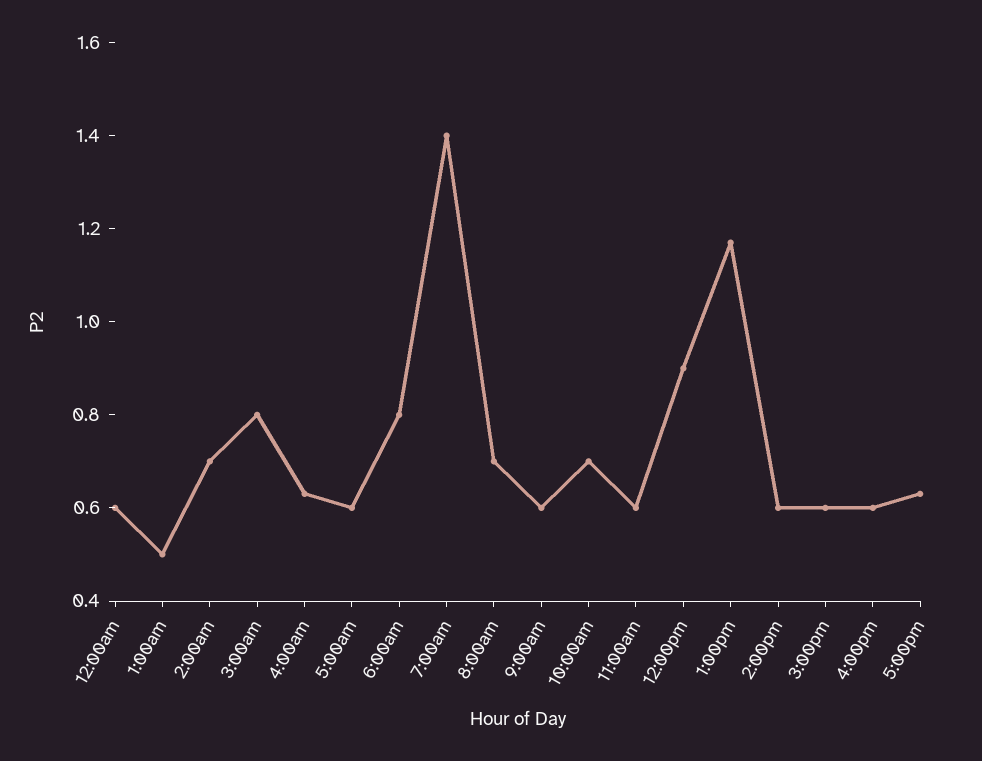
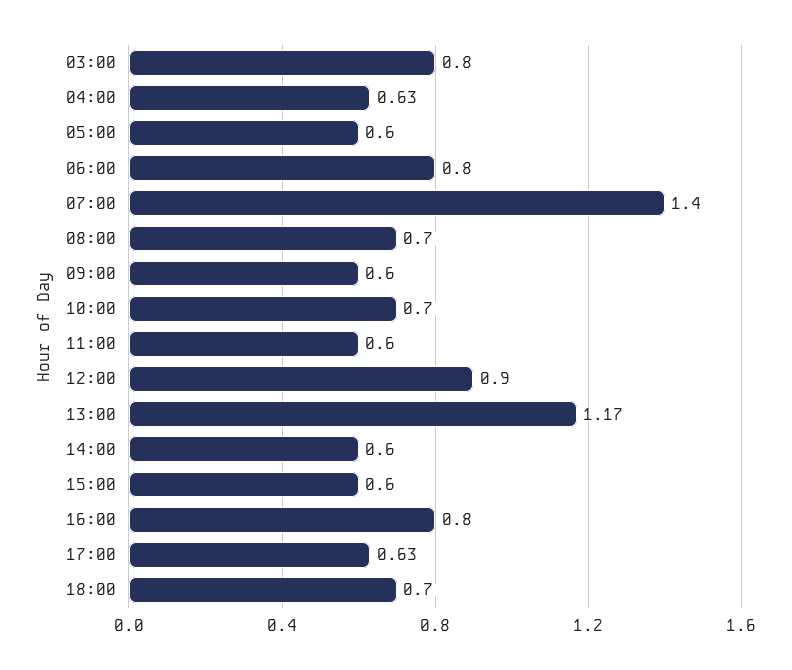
12:00am: 0.6 -> none
1:00am: 0.5 -> none
2:00am: 0.7 -> none
4:00pm: 0.6 -> 0.8
18:00: none -> 0.7

